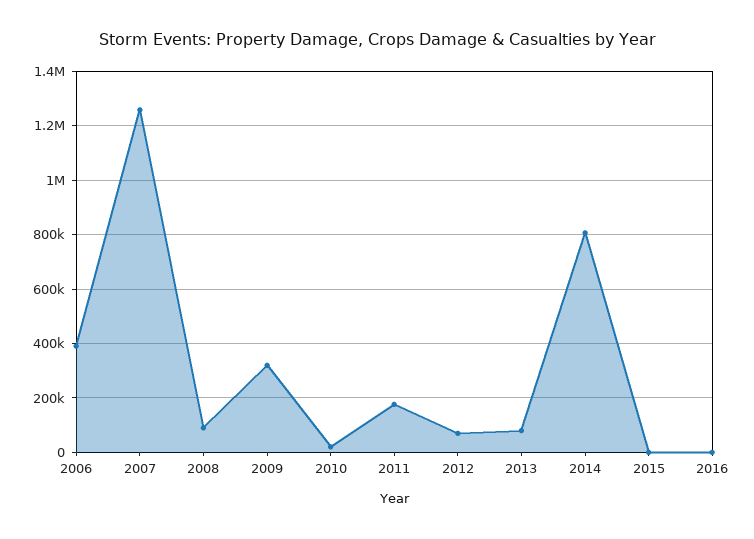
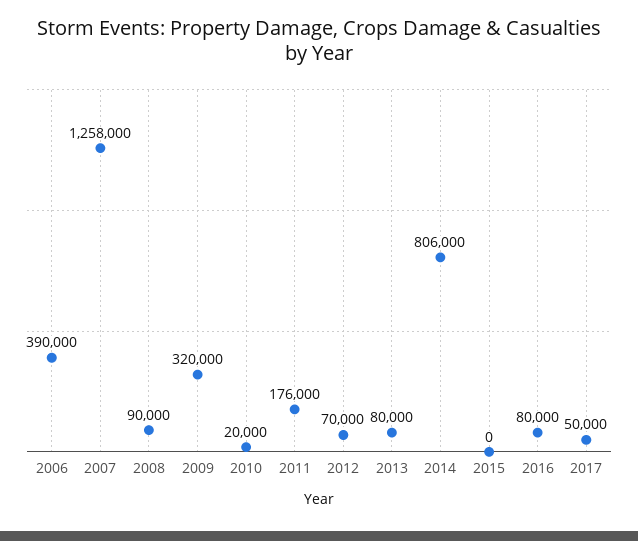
2016: 0 -> 80000
2017: none -> 50000

